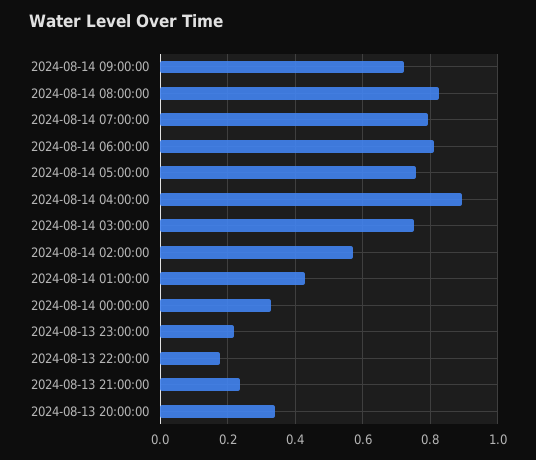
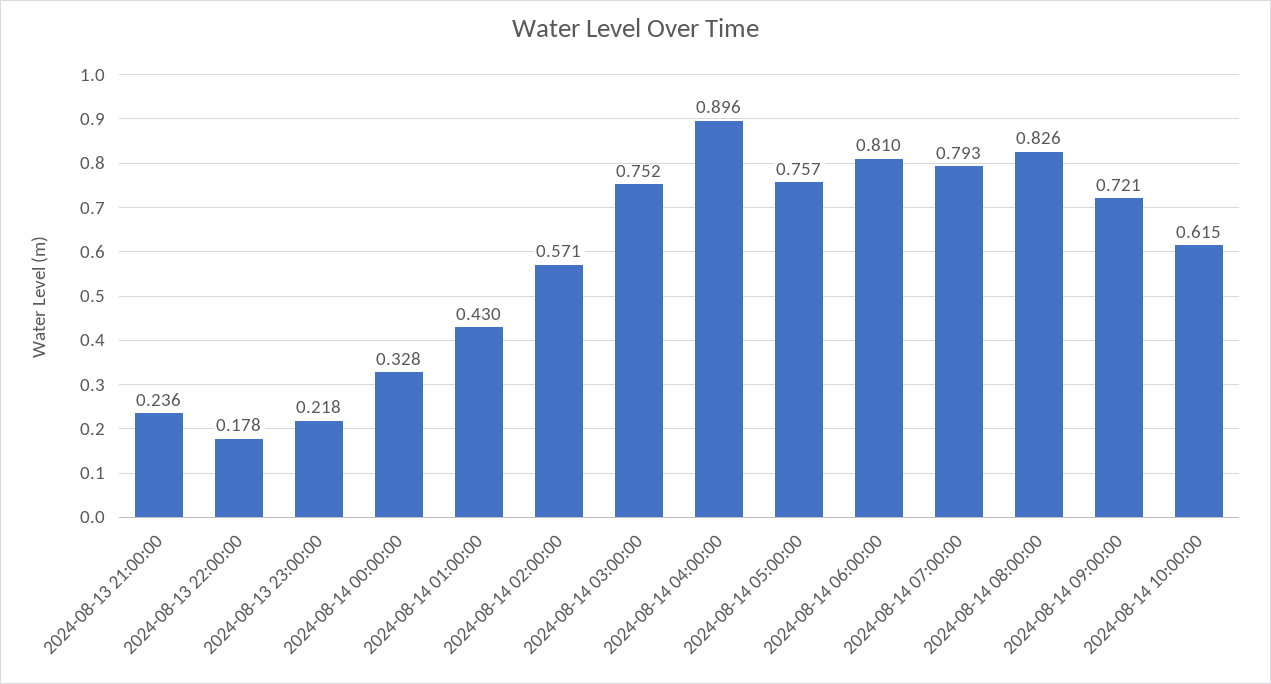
2024-08-13 20:00:00: 0.34 -> none
2024-08-14 10:00:00: none -> 0.615

